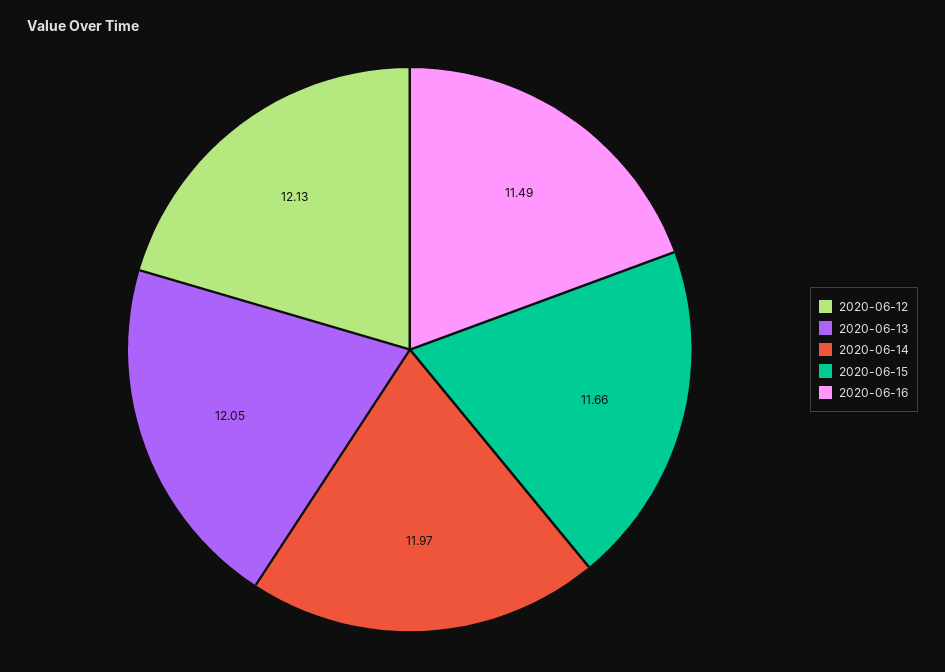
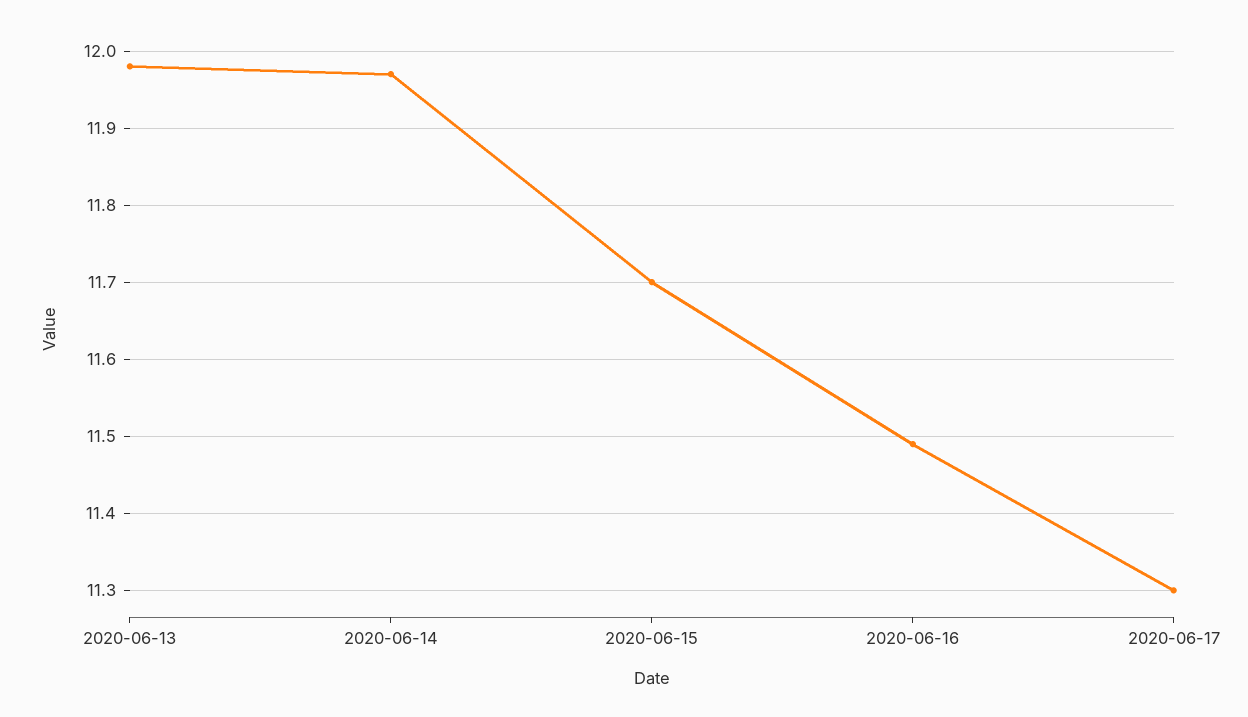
2020-06-12: 12.13 -> none
2020-06-13: 12.05 -> 11.98
2020-06-15: 11.66 -> 11.7
2020-06-17: none -> 11.3

